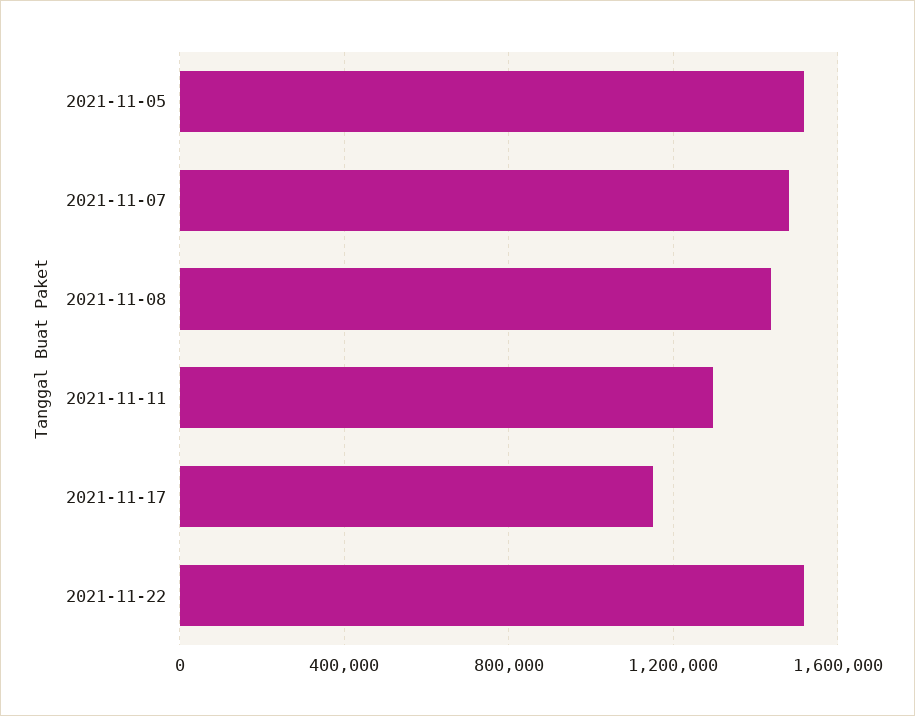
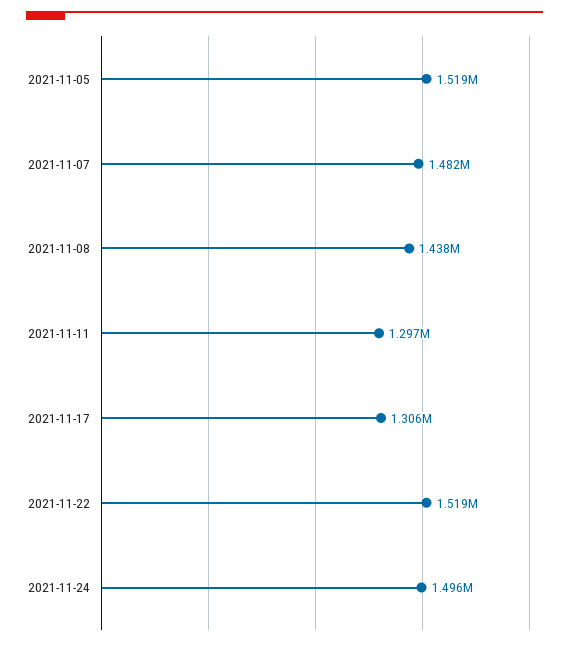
2021-11-17: 1150000 -> 1306000
2021-11-24: none -> 1496000

